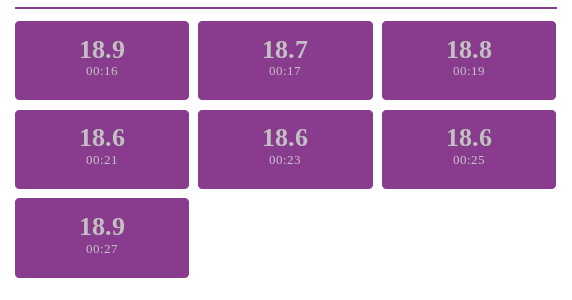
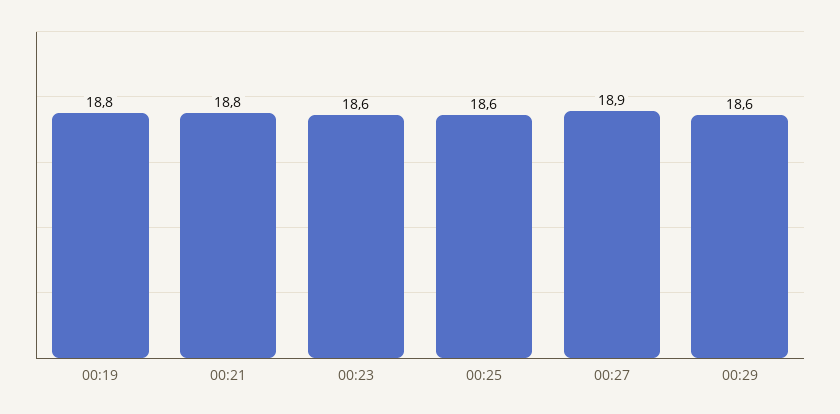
00:16: 18.9 -> none
00:17: 18.7 -> none
00:21: 18.6 -> 18.8
00:29: none -> 18.6

